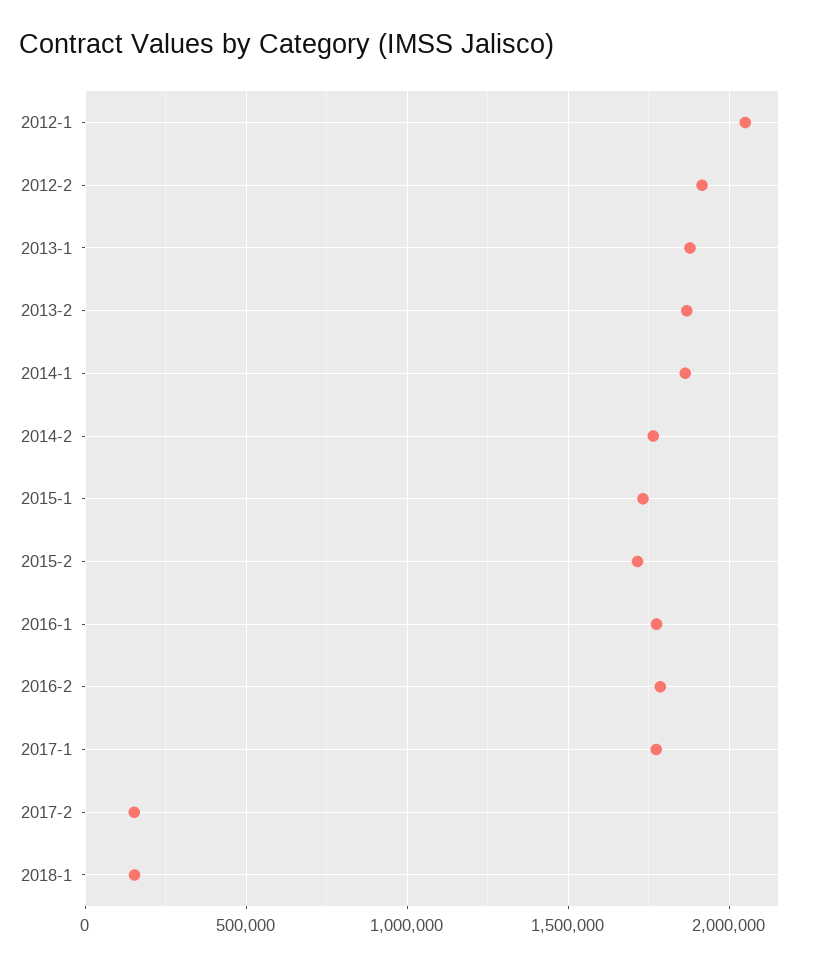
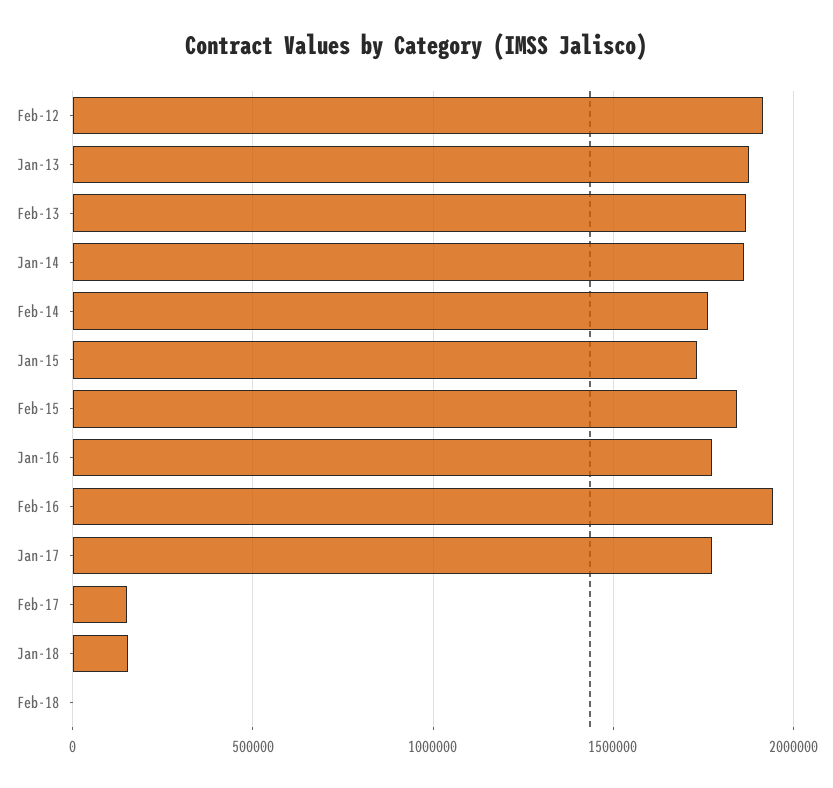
2012-1: 2050000 -> none
2015-2: 1700000 -> 1850000
2016-2: 1800000 -> 1950000
Feb-18: none -> 0

